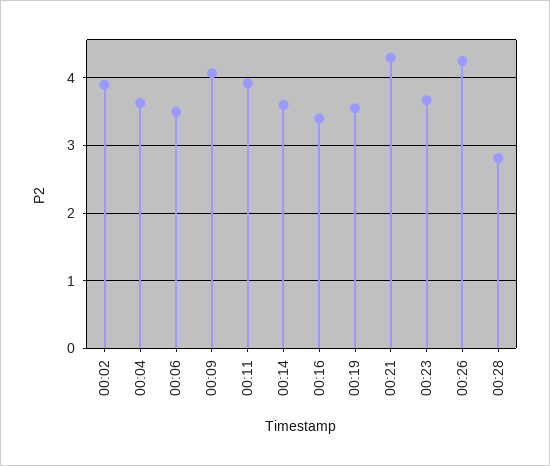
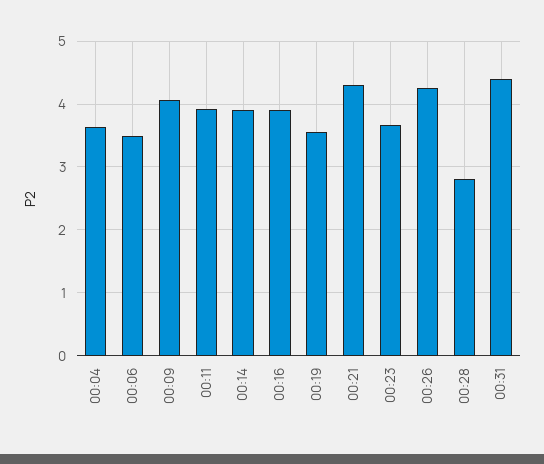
00:02: 3.9 -> none
00:14: 3.6 -> 3.9
00:16: 3.4 -> 3.9
00:31: none -> 4.4

